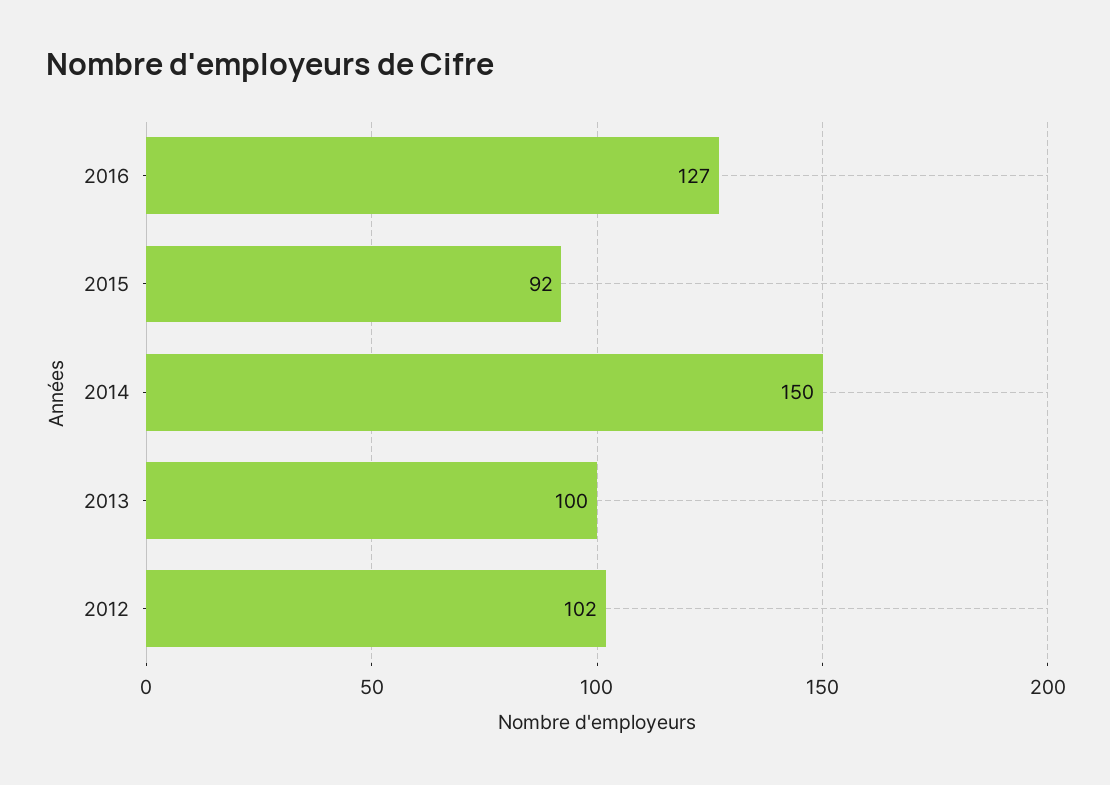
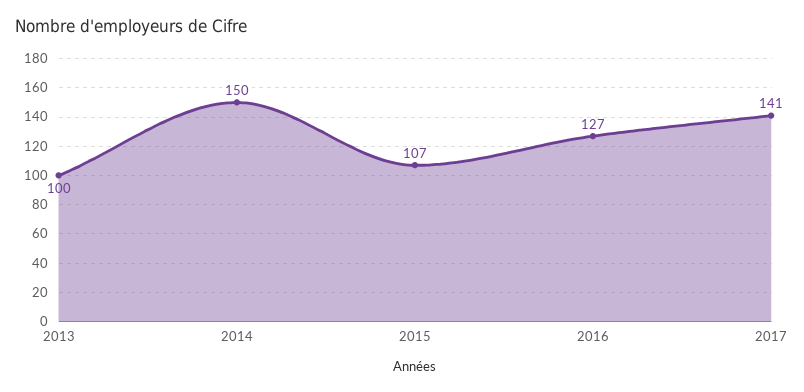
2015: 92 -> 107
2012: 102 -> none
2017: none -> 141

